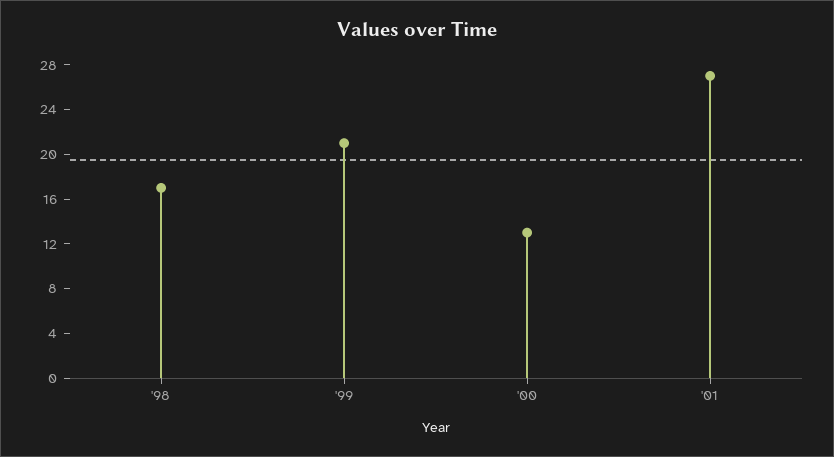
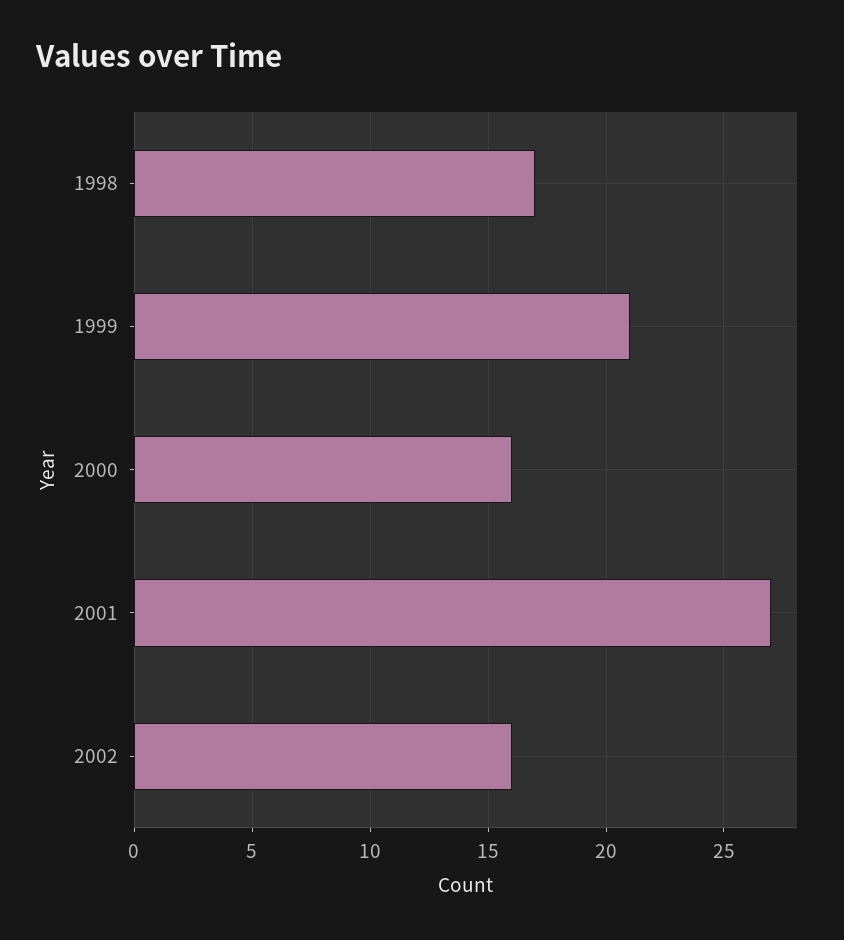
'00: 13 -> 16
2002: none -> 16

